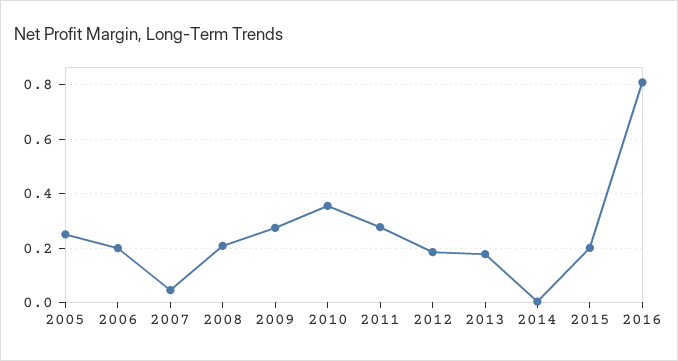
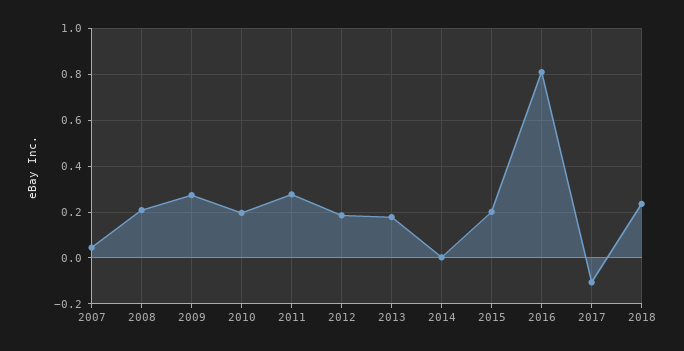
2005: 0.25 -> none
2006: 0.2 -> none
2010: 0.35 -> 0.2
2017: none -> -0.1
2018: none -> 0.25

